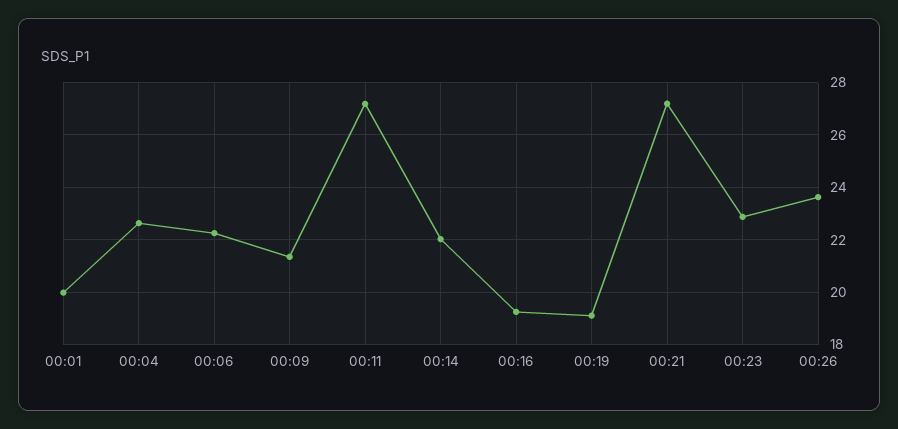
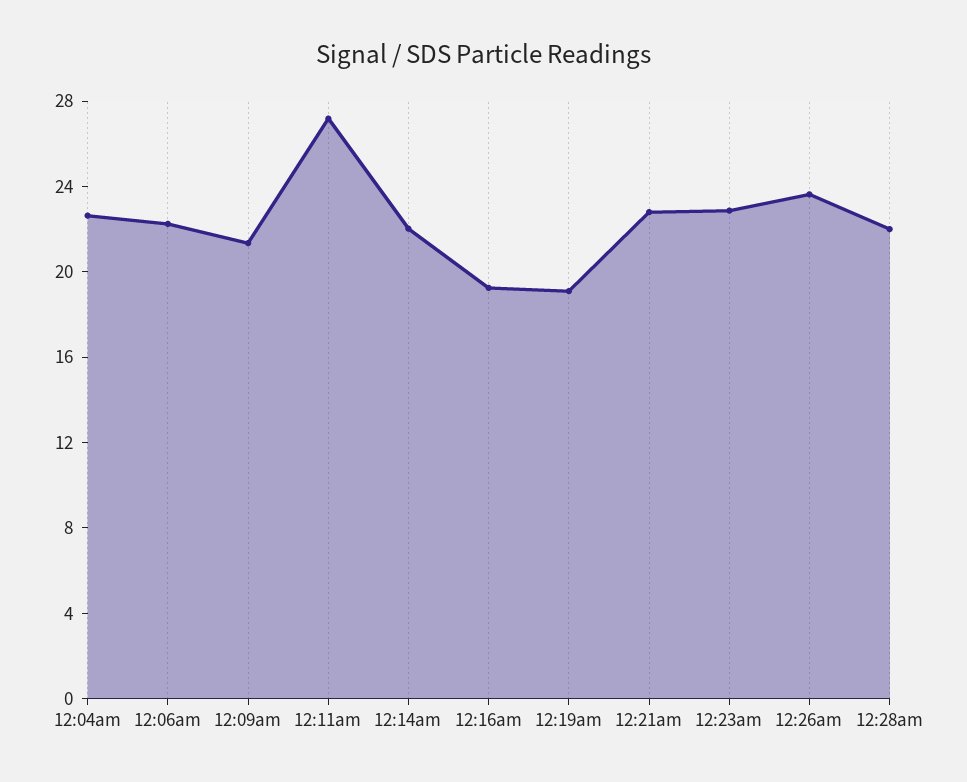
00:01: 20 -> none
00:21: 27.25 -> 23
12:28am: none -> 22

